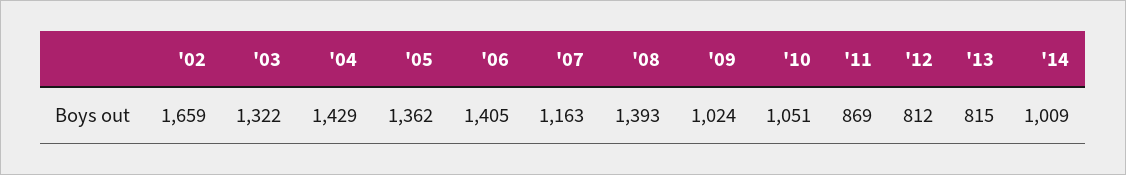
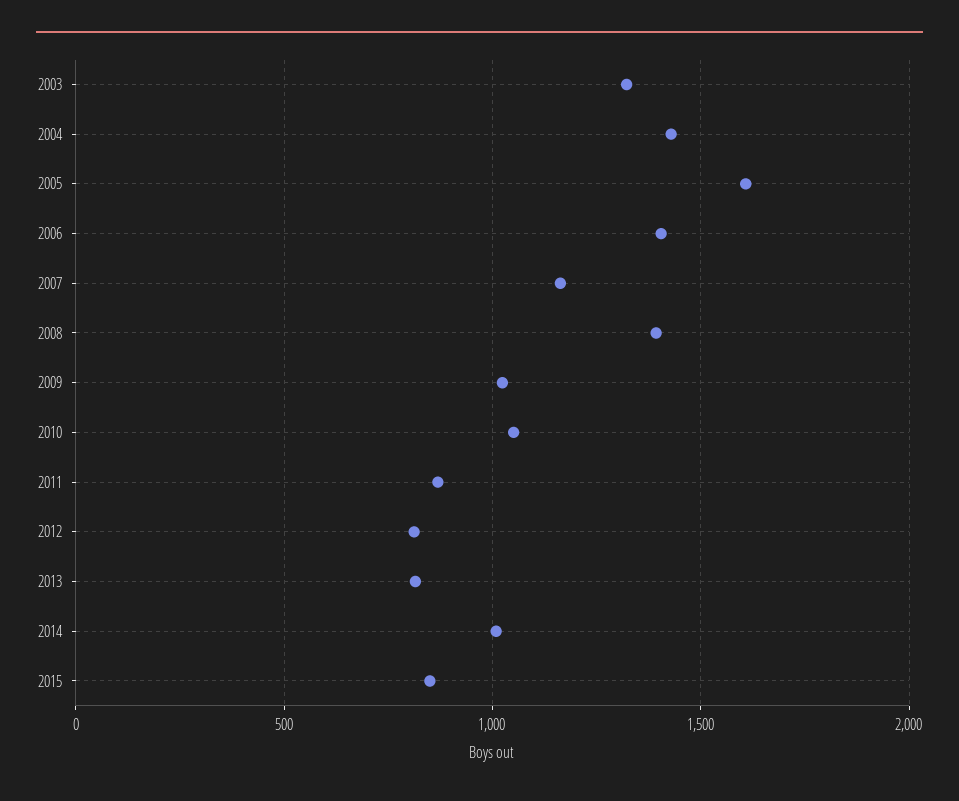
'02: 1659 -> none
'05: 1362 -> 1600
2015: none -> 850

